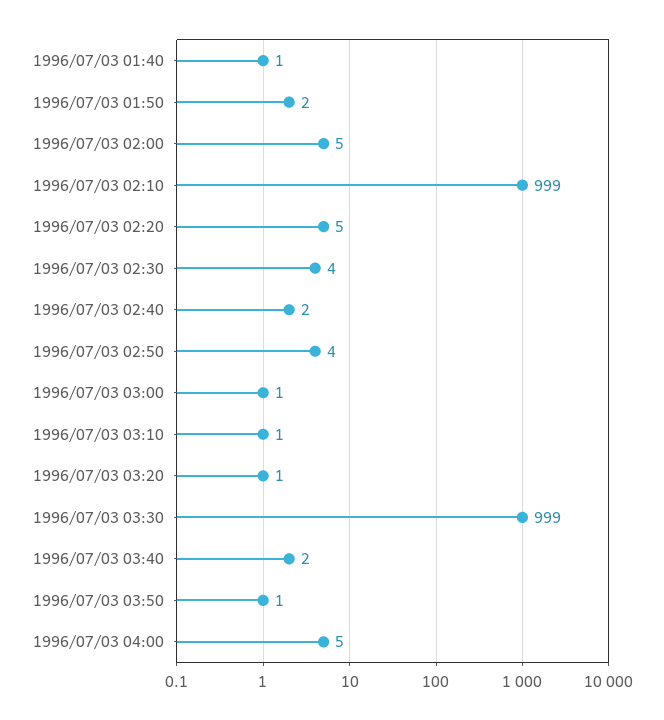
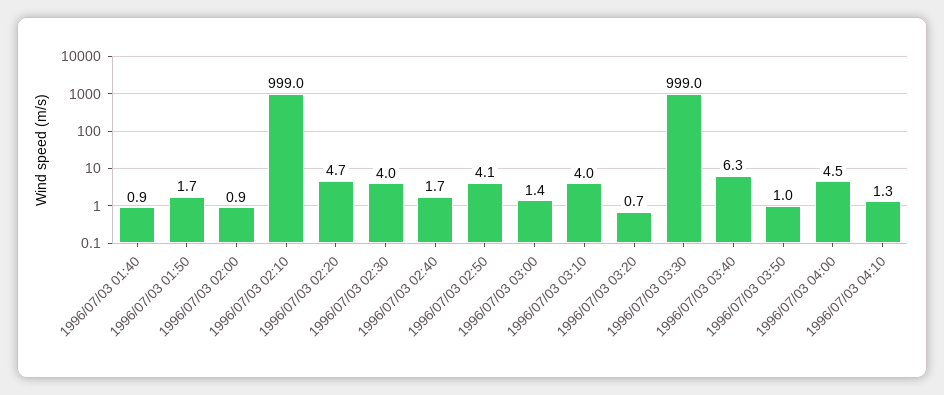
1996/07/03 02:00: 5 -> 0.9
1996/07/03 03:10: 1 -> 4
1996/07/03 03:40: 2 -> 6.3
1996/07/03 04:10: none -> 1.3

